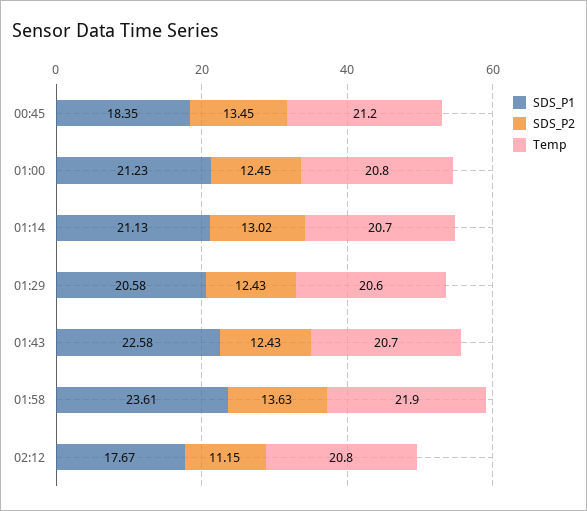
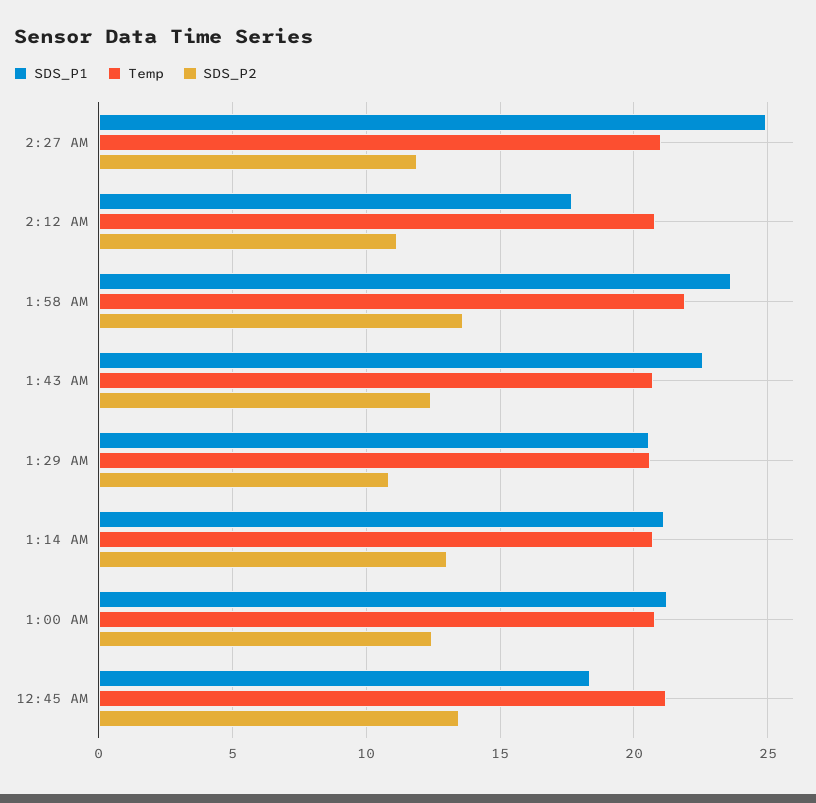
SDS_P2, 01:29: 12.43 -> 11
SDS_P1, 2:27 AM: none -> 25
Temp, 2:27 AM: none -> 21
SDS_P2, 2:27 AM: none -> 12

